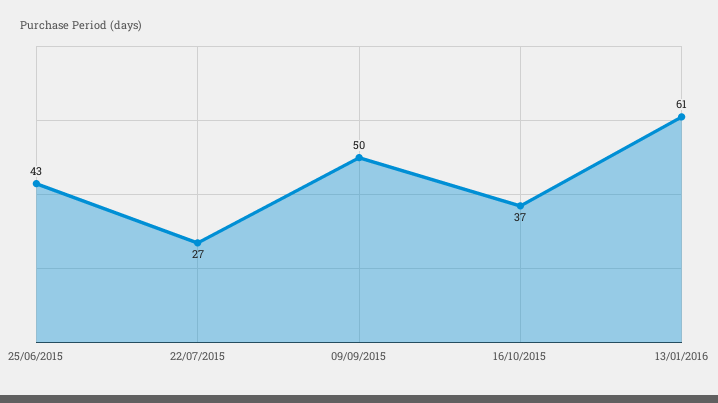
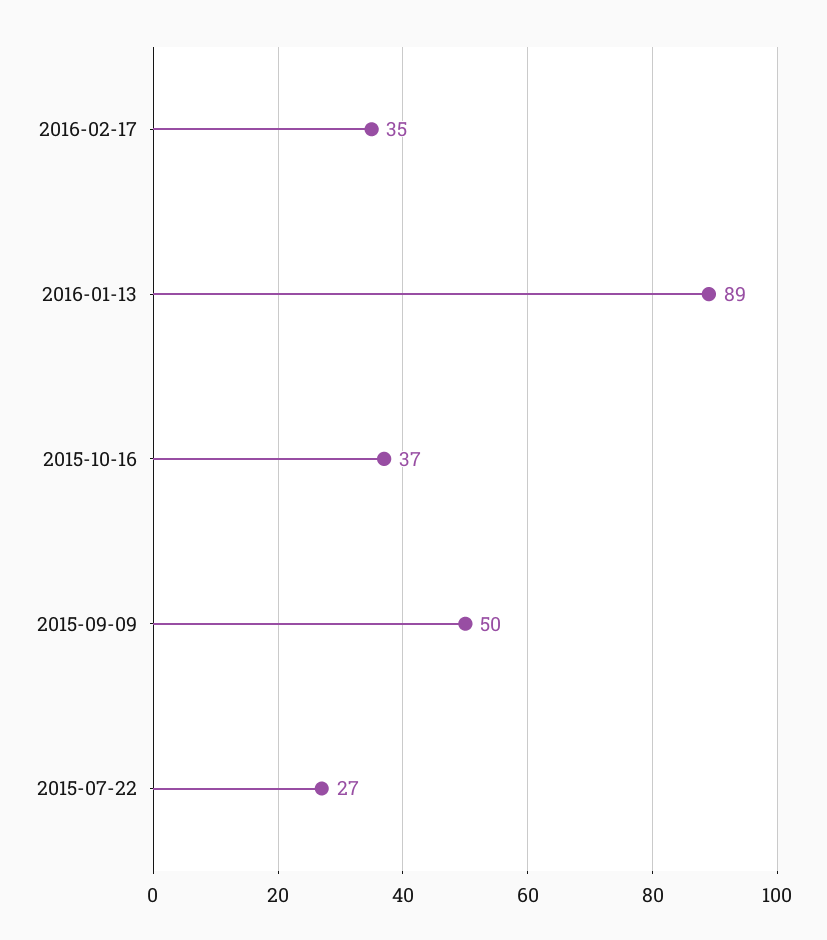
25/06/2015: 43 -> none
13/01/2016: 61 -> 89
2016-02-17: none -> 35

